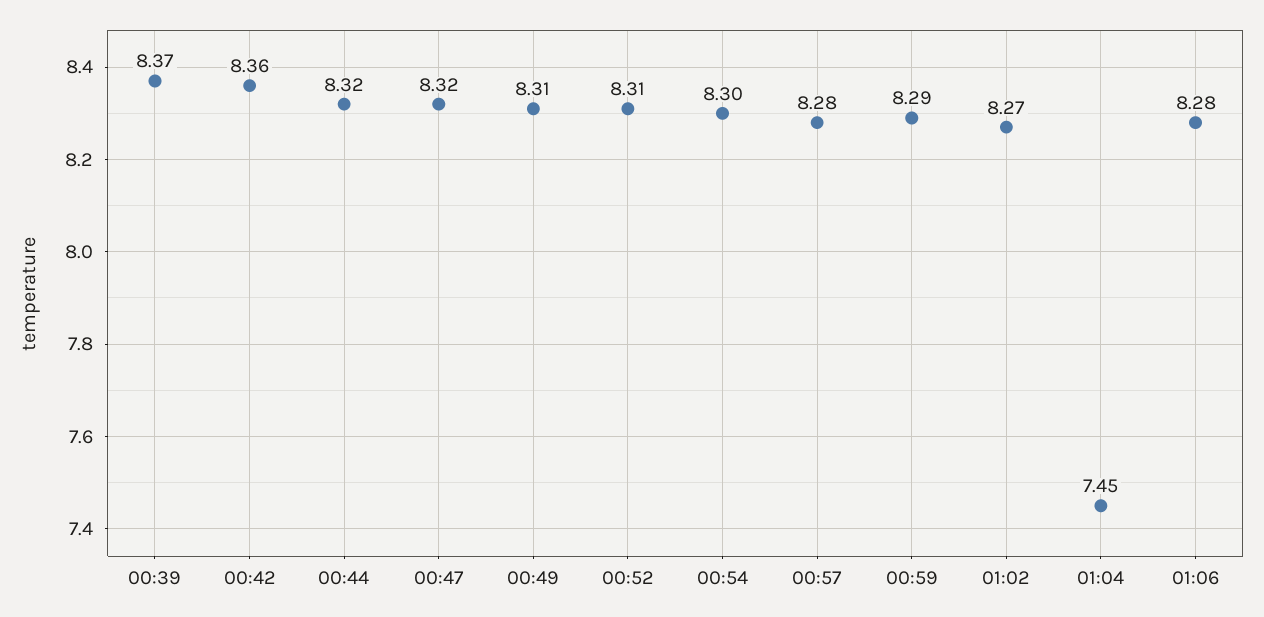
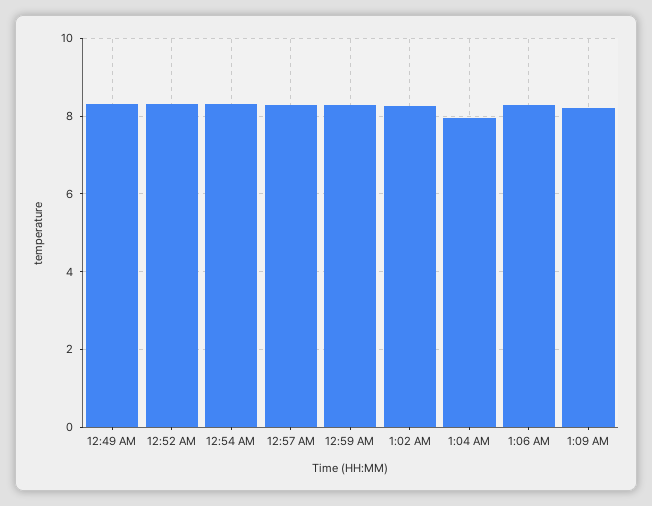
00:39: 8.37 -> none
00:42: 8.36 -> none
00:44: 8.32 -> none
00:47: 8.32 -> none
01:04: 7.45 -> 8
1:09 AM: none -> 8.2

